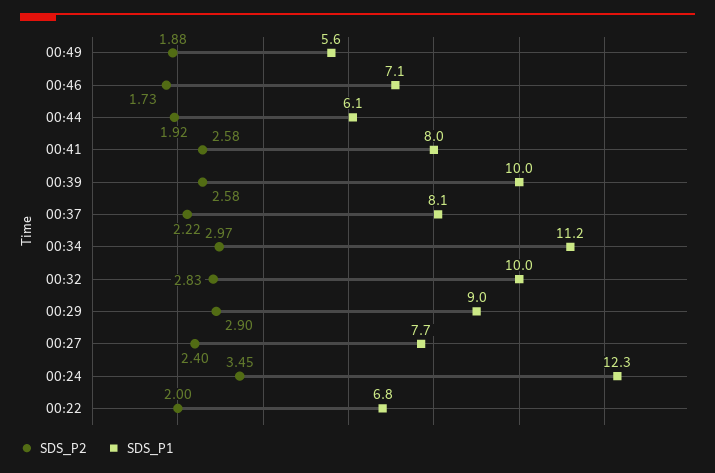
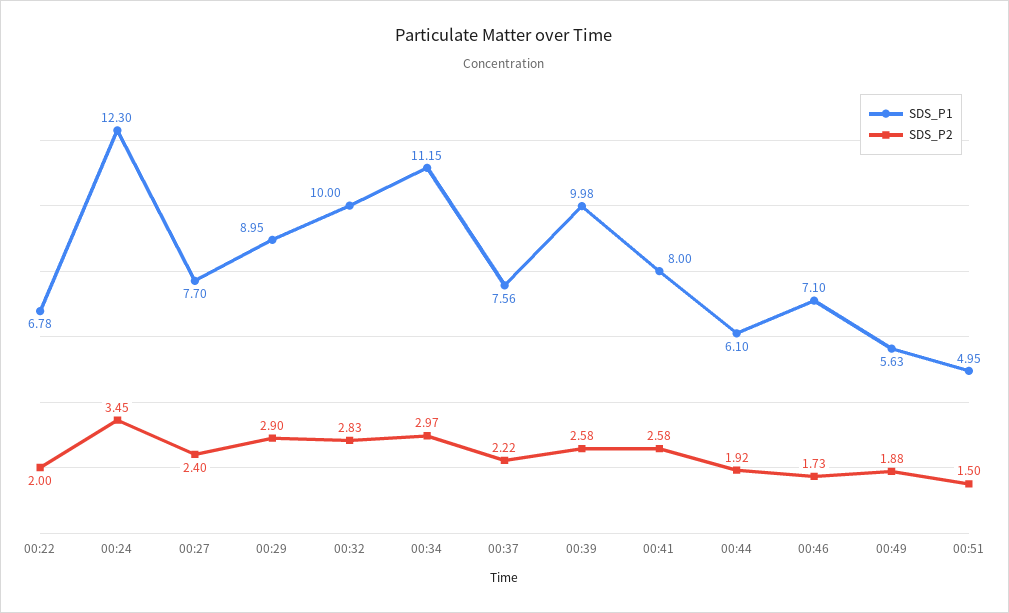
SDS_P1, 00:37: 8.1 -> 7.56
SDS_P1, 00:51: none -> 4.95
SDS_P2, 00:51: none -> 1.5

